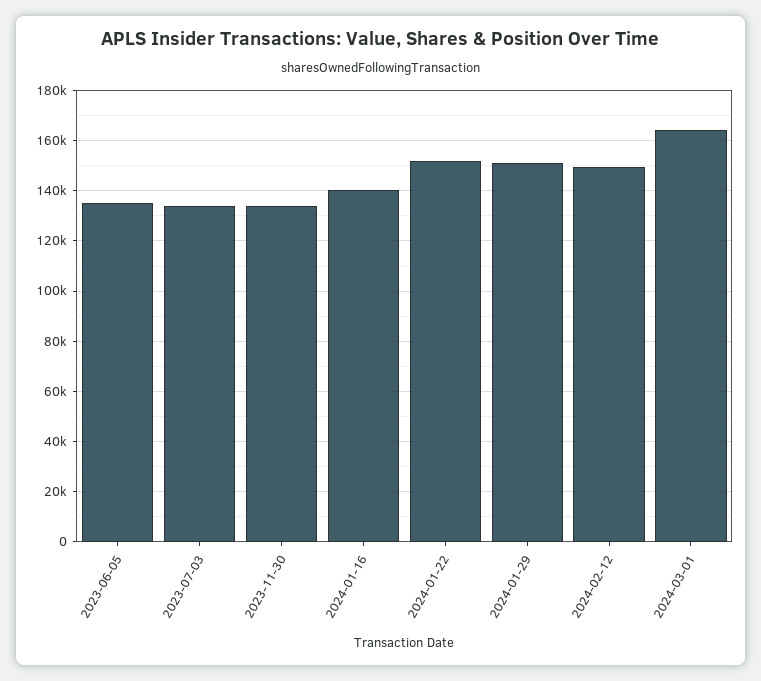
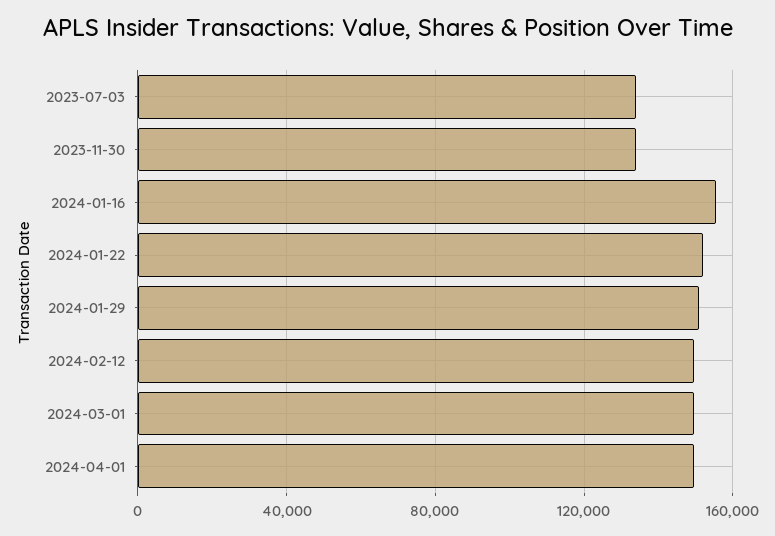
2023-06-05: 135000 -> none
2024-01-16: 140000 -> 155000
2024-03-01: 165000 -> 150000
2024-04-01: none -> 150000

